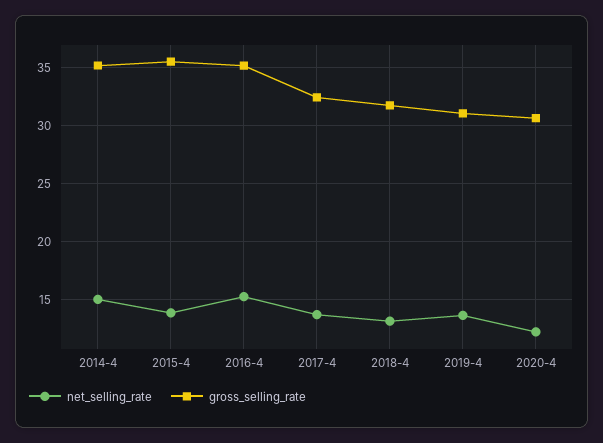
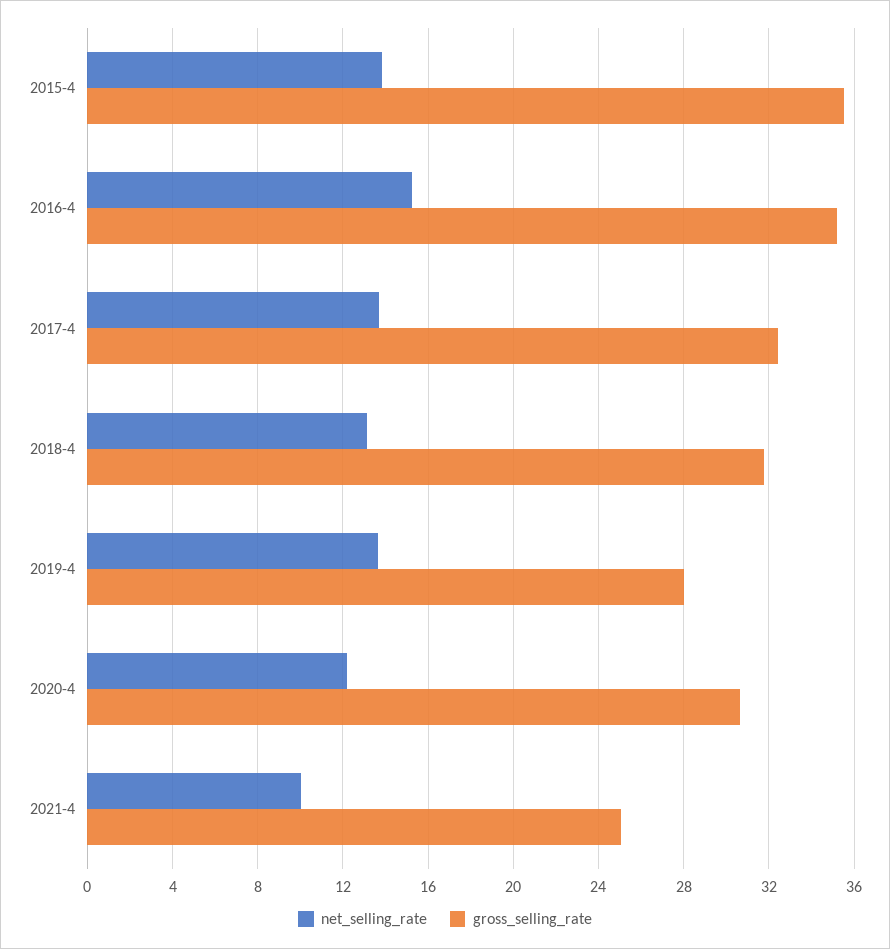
net_selling_rate, 2014-4: 15 -> none
gross_selling_rate, 2014-4: 35 -> none
gross_selling_rate, 2019-4: 31 -> 28
net_selling_rate, 2021-4: none -> 10
gross_selling_rate, 2021-4: none -> 25

